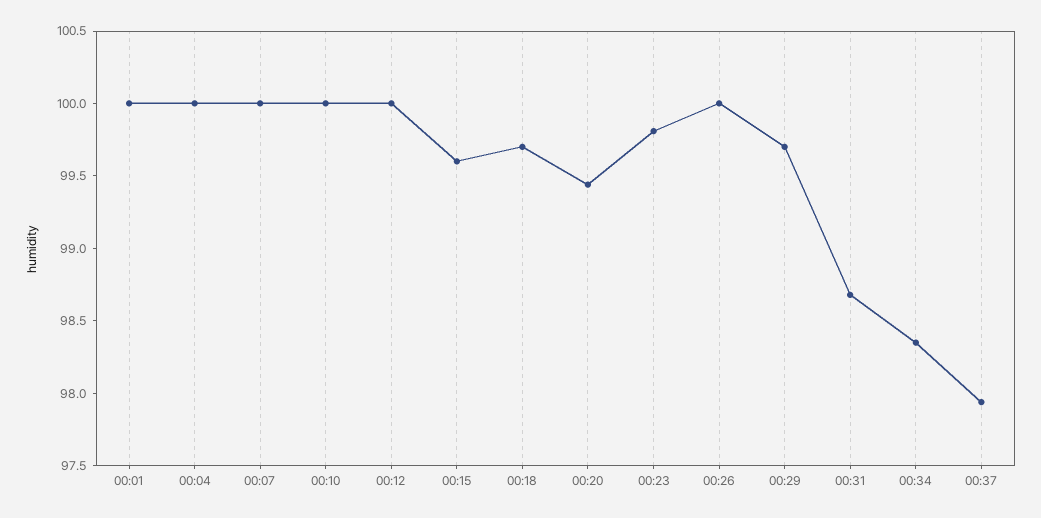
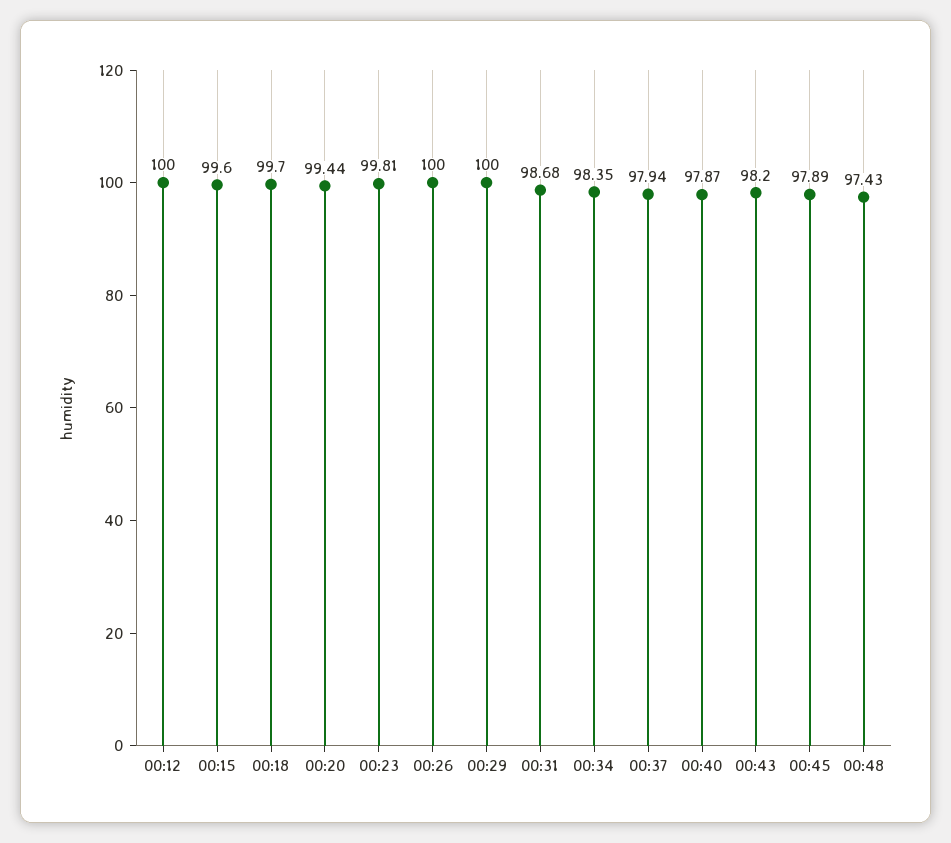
00:01: 100 -> none
00:04: 100 -> none
00:07: 100 -> none
00:10: 100 -> none
00:29: 99.7 -> 100
00:40: none -> 97.87
00:43: none -> 98.2
00:45: none -> 97.89
00:48: none -> 97.43

